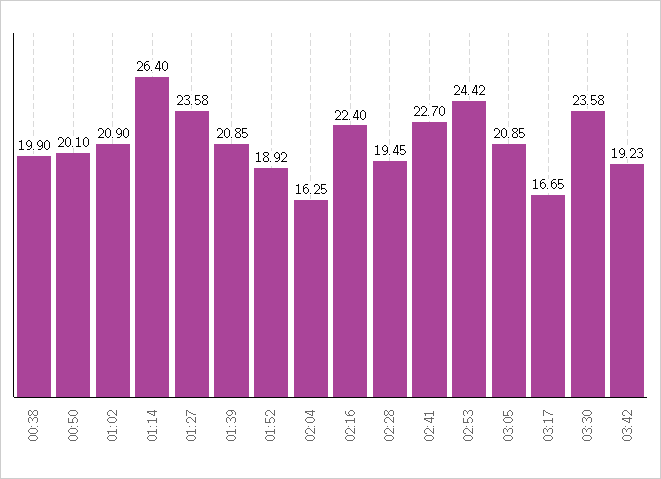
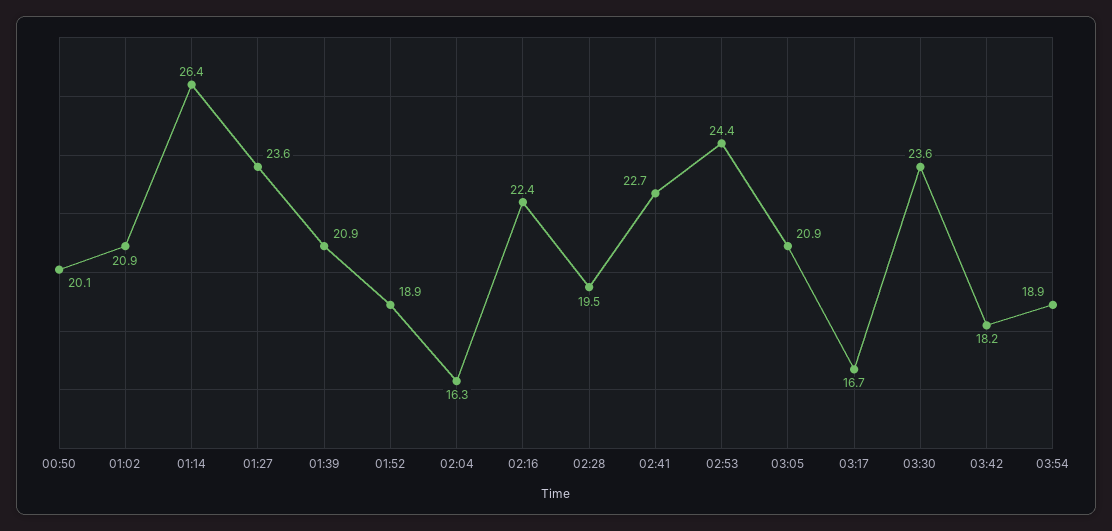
00:38: 19.9 -> none
03:42: 19.23 -> 18.2
03:54: none -> 18.9

